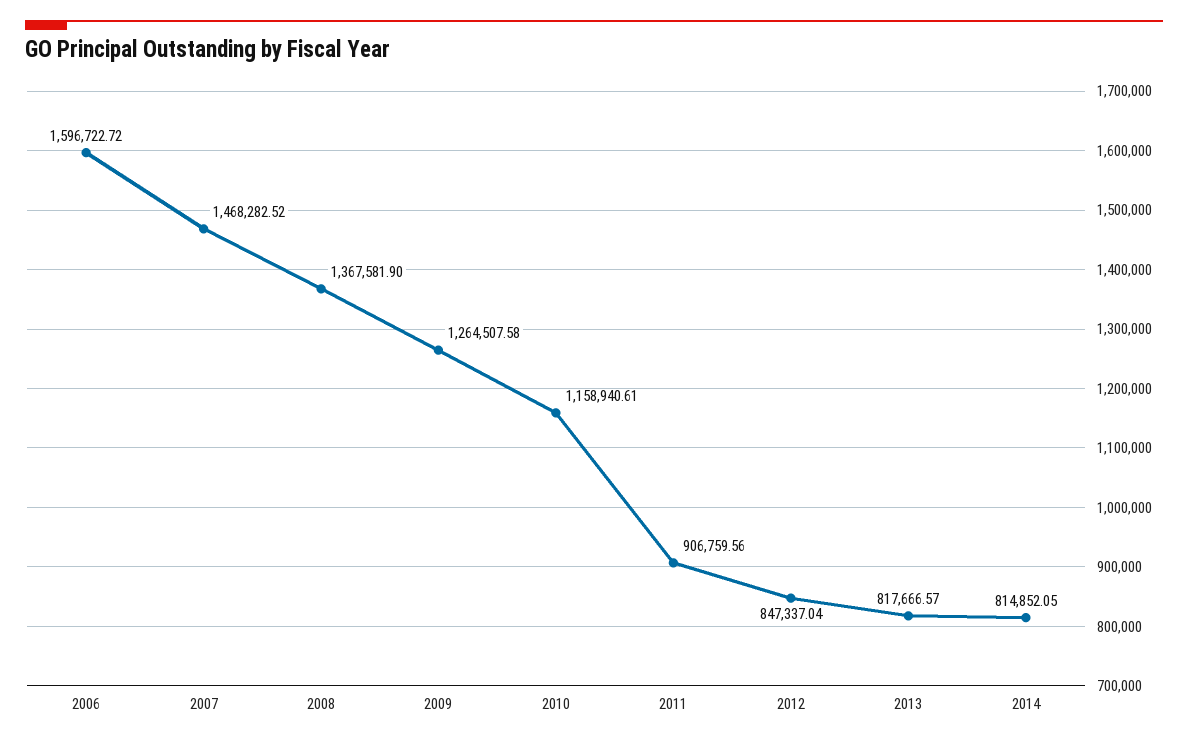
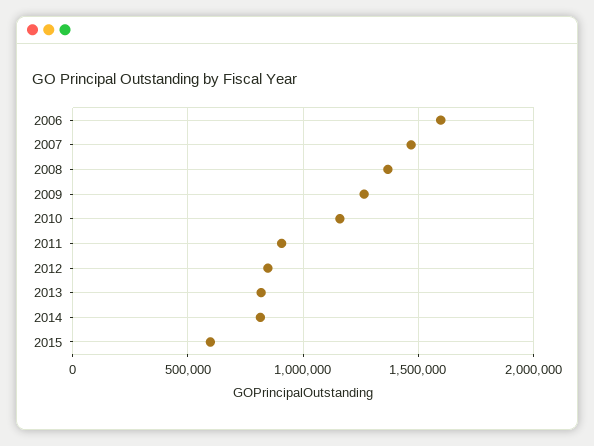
2015: none -> 600000

